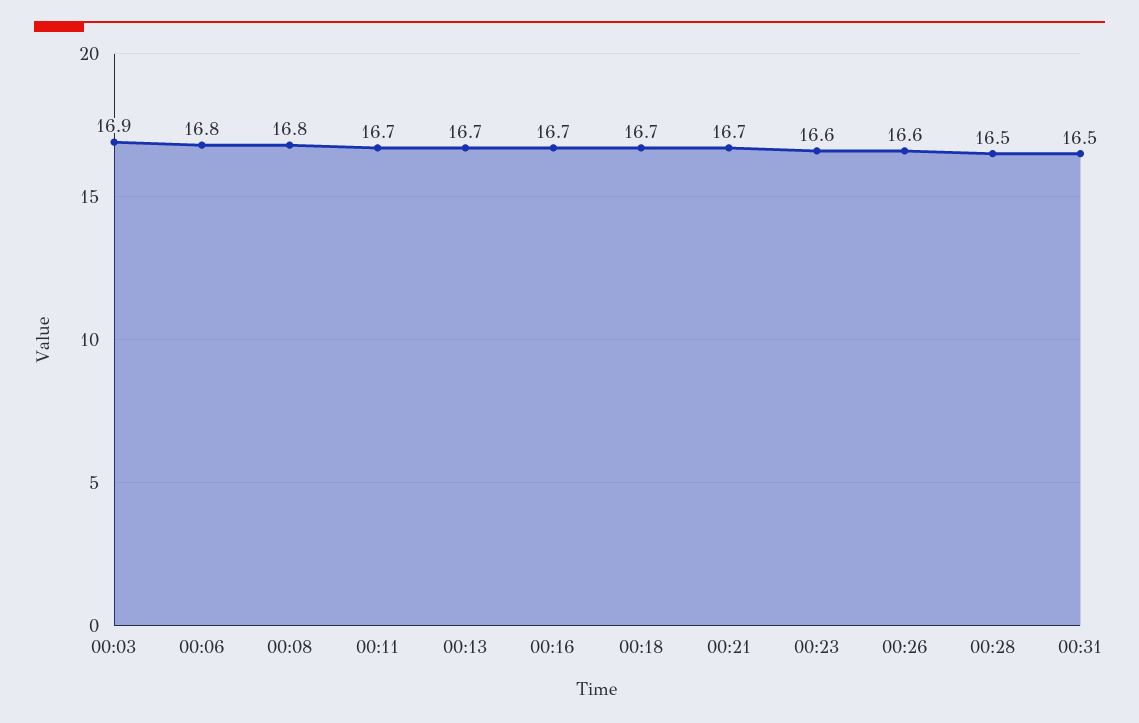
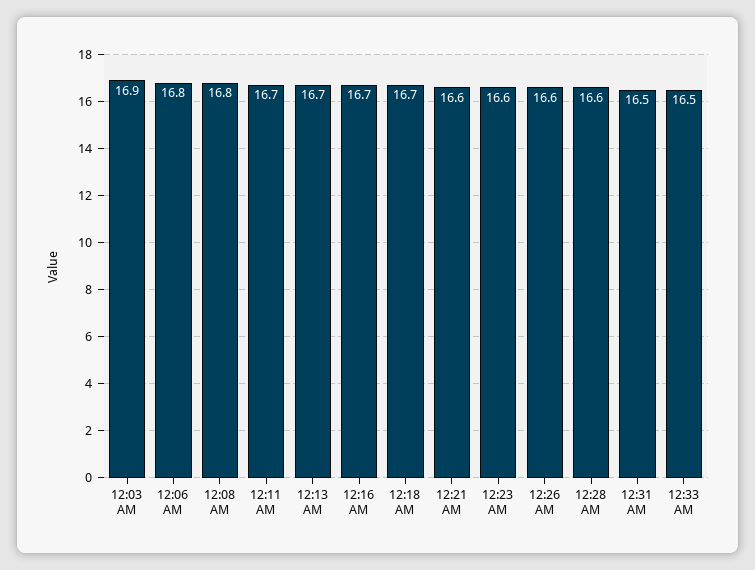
00:21: 16.7 -> 16.6
00:28: 16.5 -> 16.6
12:33 AM: none -> 16.5

